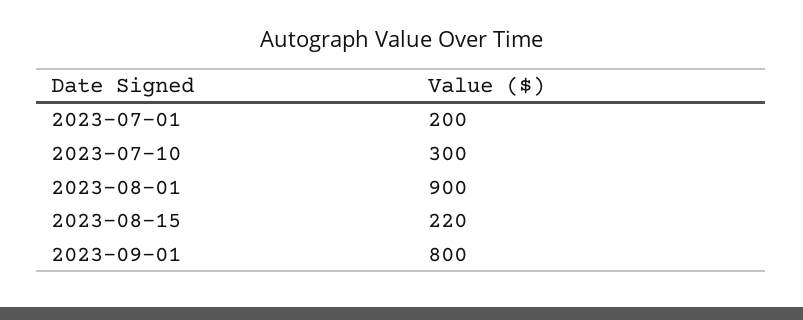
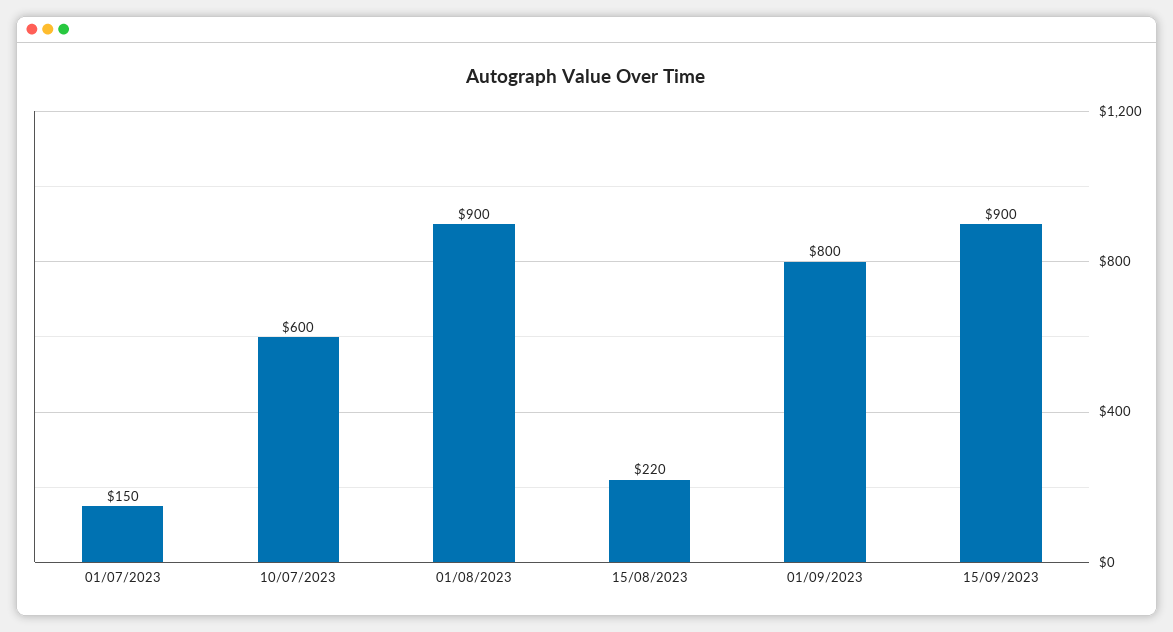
2023-07-01: 200 -> 150
2023-07-10: 300 -> 600
15/09/2023: none -> 900

